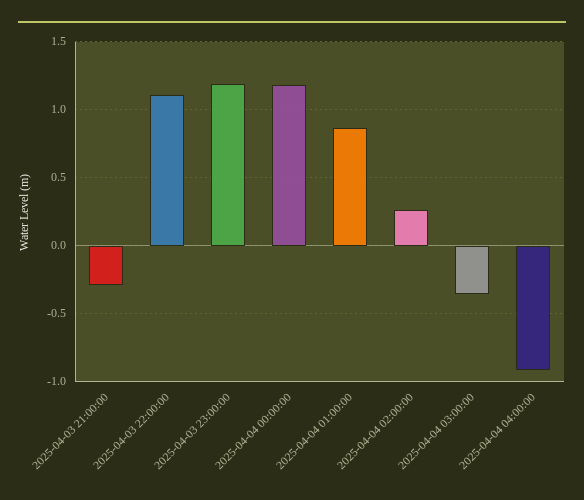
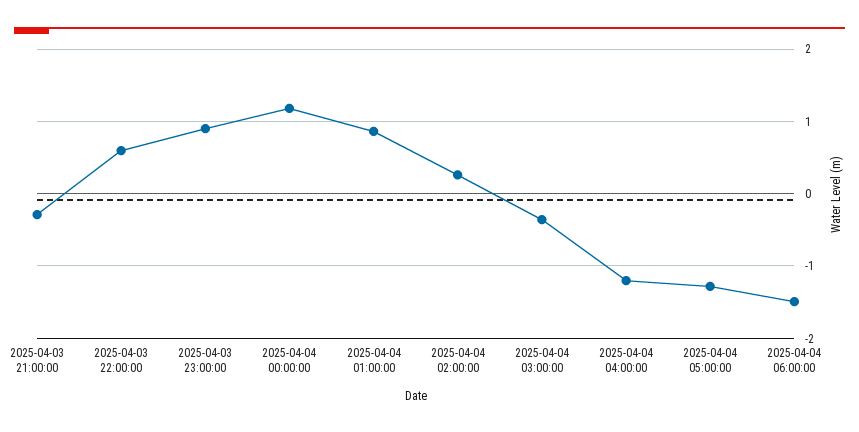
2025-04-03 22:00:00: 1.1 -> 0.6
2025-04-03 23:00:00: 1.2 -> 0.9
2025-04-04 04:00:00: -0.9 -> -1.2
2025-04-04 05:00:00: none -> -1.3
2025-04-04 06:00:00: none -> -1.5

